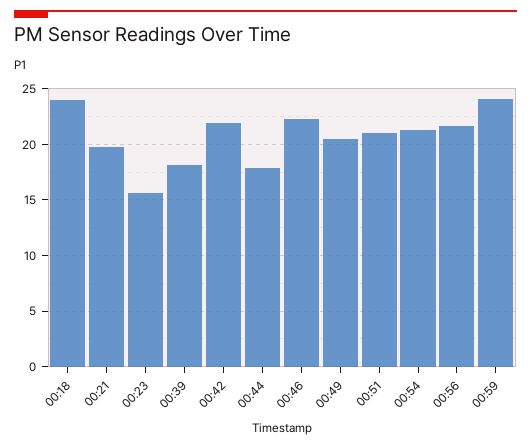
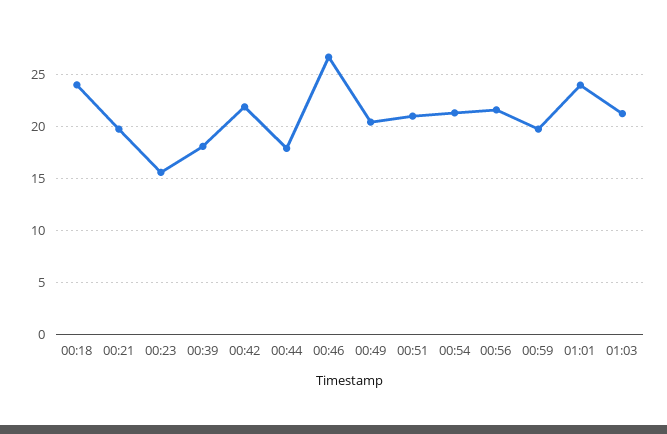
00:46: 22 -> 27
00:59: 24 -> 20
01:01: none -> 24
01:03: none -> 21

